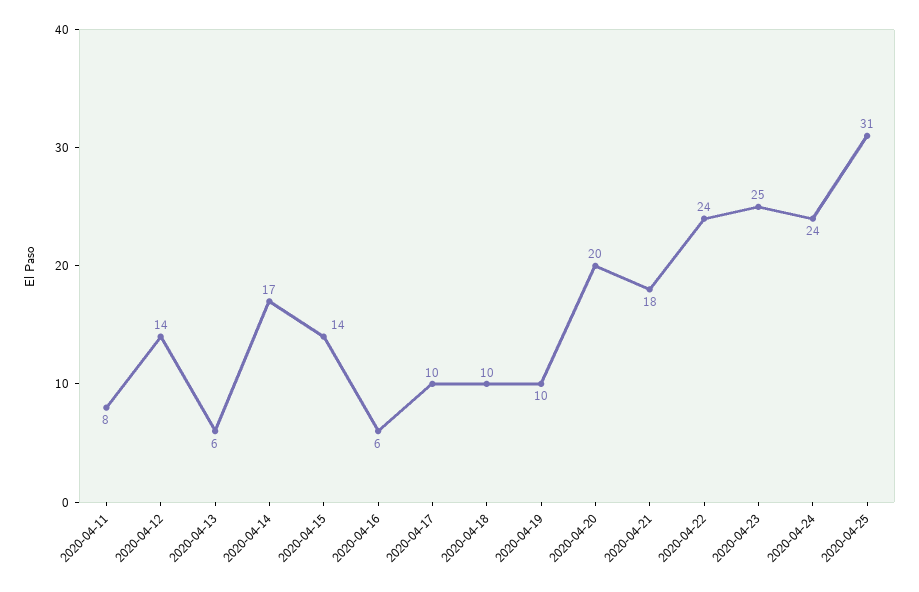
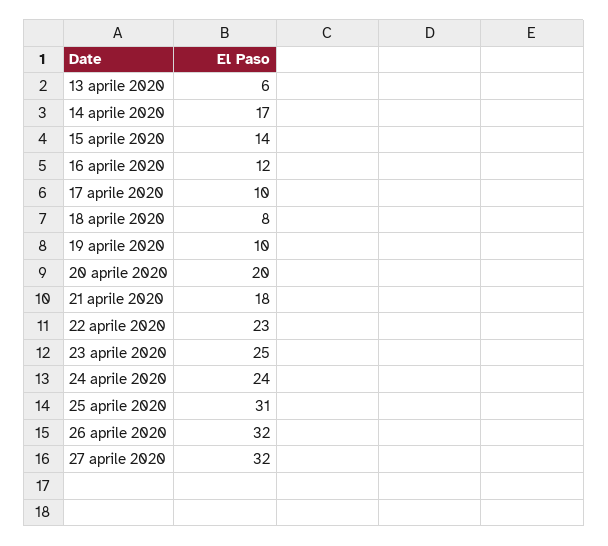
2020-04-11: 8 -> none
2020-04-12: 14 -> none
2020-04-16: 6 -> 12
2020-04-18: 10 -> 8
2020-04-22: 24 -> 23
26 aprile 2020: none -> 32
27 aprile 2020: none -> 32

